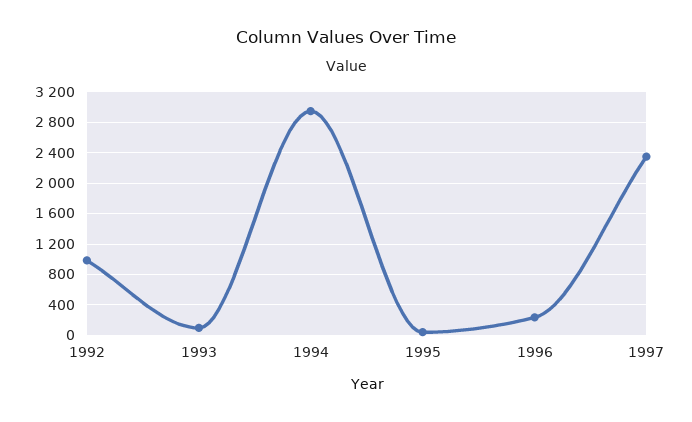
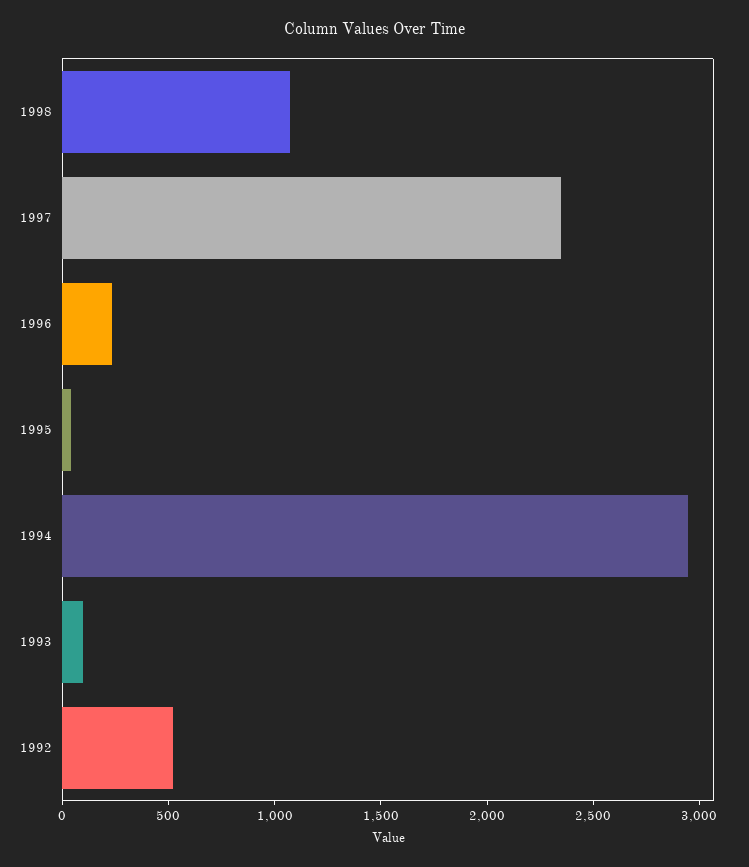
1992: 1000 -> 500
1998: none -> 1100

